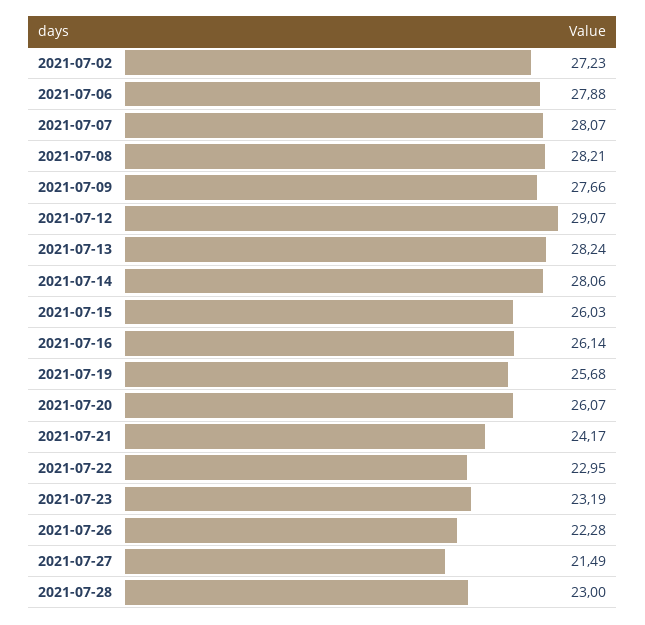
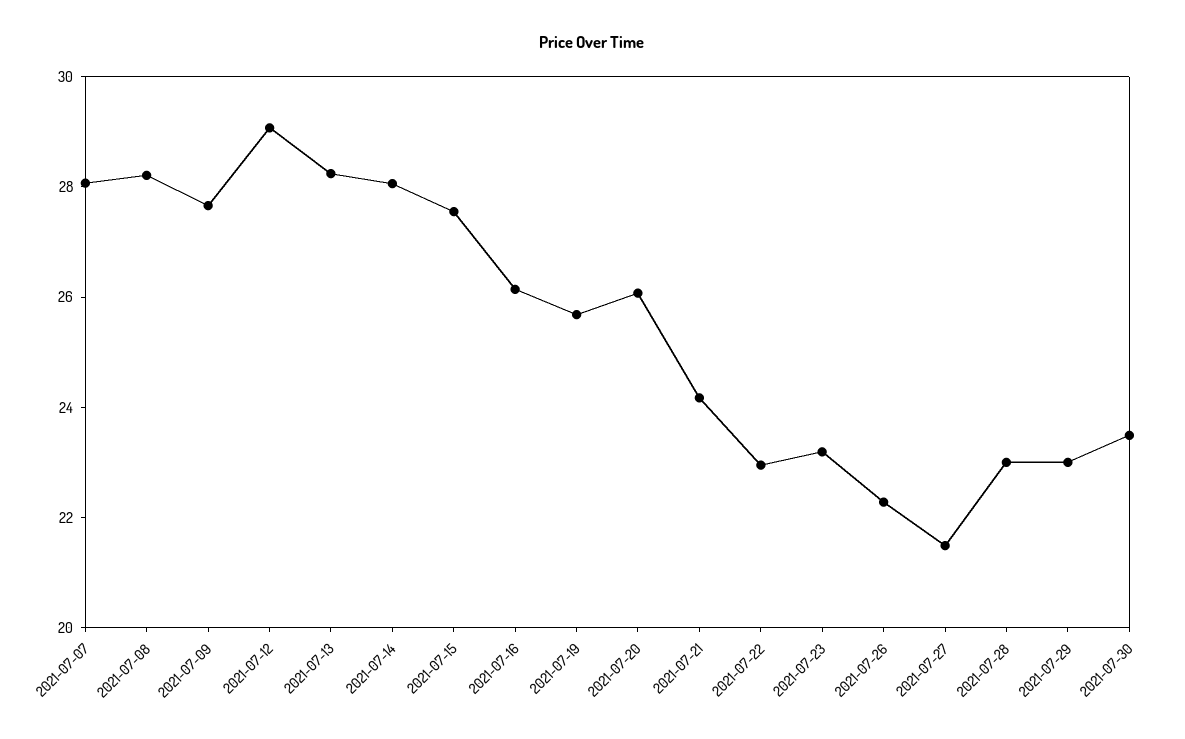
2021-07-02: 27.23 -> none
2021-07-06: 27.88 -> none
2021-07-15: 26.03 -> 27.5
2021-07-29: none -> 23
2021-07-30: none -> 23.5

